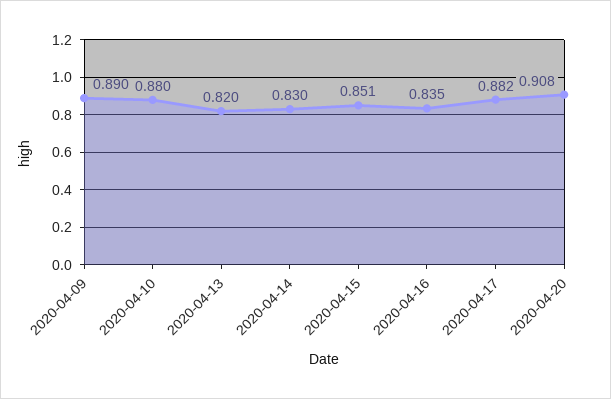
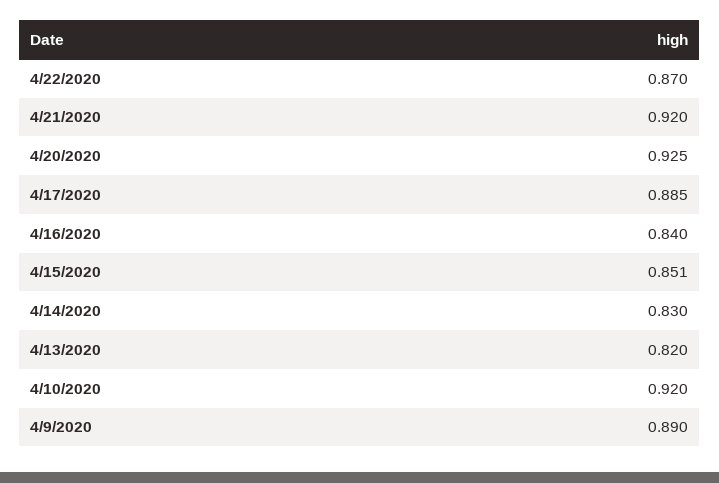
2020-04-10: 0.88 -> 0.92
2020-04-16: 0.835 -> 0.84
2020-04-17: 0.882 -> 0.885
2020-04-20: 0.908 -> 0.925
4/22/2020: none -> 0.87
4/21/2020: none -> 0.92

